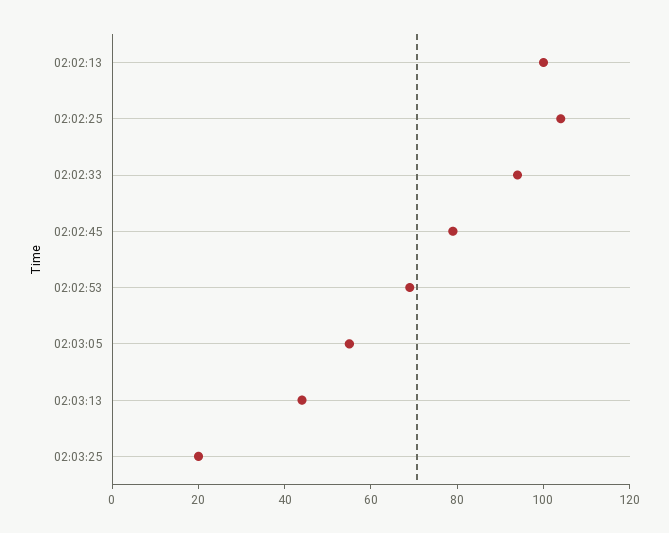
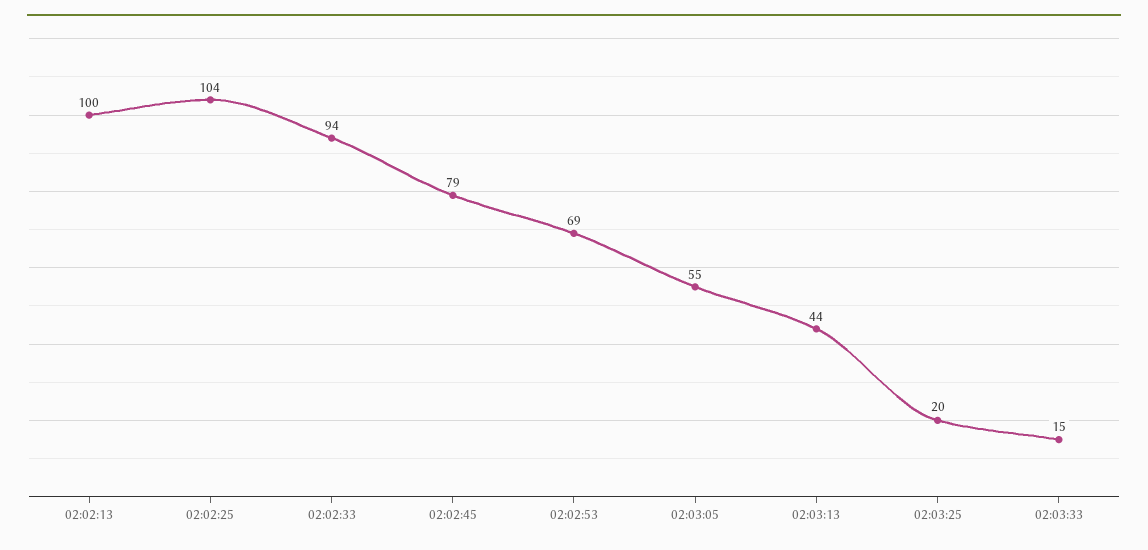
02:03:33: none -> 15

